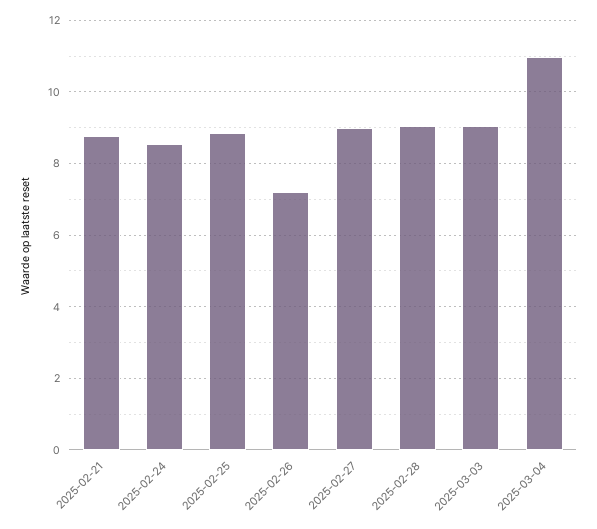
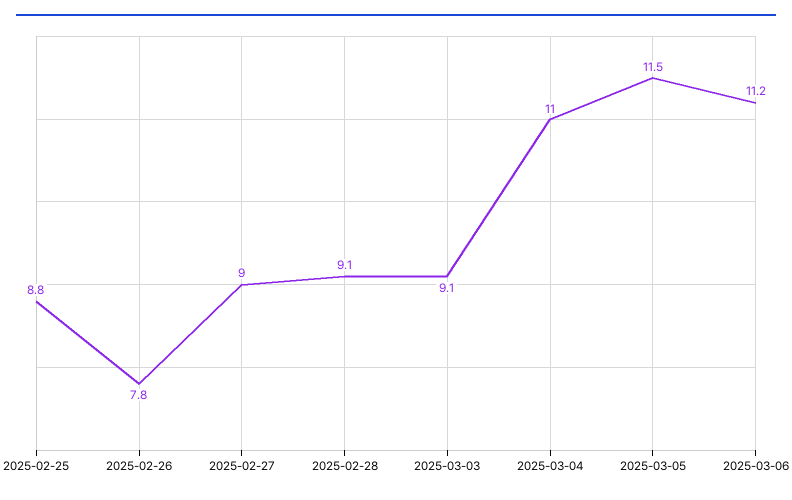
2025-02-21: 8.8 -> none
2025-02-24: 8.6 -> none
2025-02-26: 7.2 -> 7.8
2025-03-05: none -> 11.5
2025-03-06: none -> 11.2

